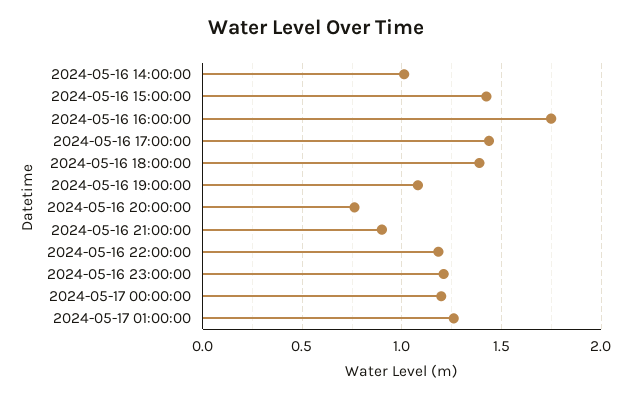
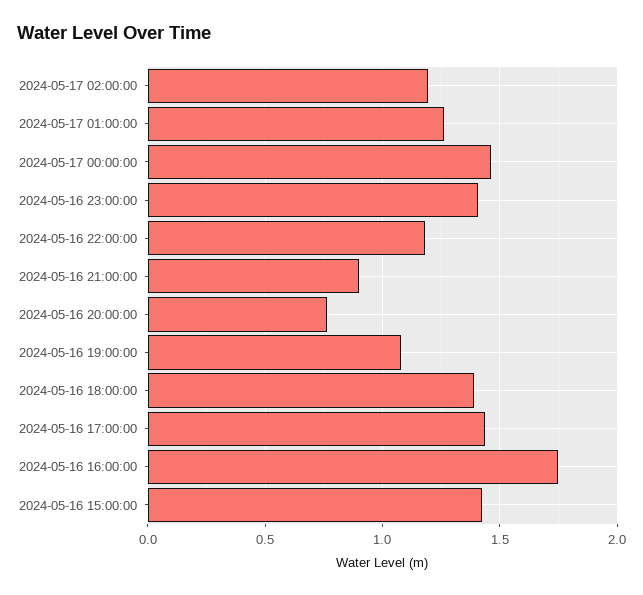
2024-05-16 14:00:00: 1 -> none
2024-05-16 23:00:00: 1.2 -> 1.4
2024-05-17 00:00:00: 1.2 -> 1.45
2024-05-17 02:00:00: none -> 1.2

